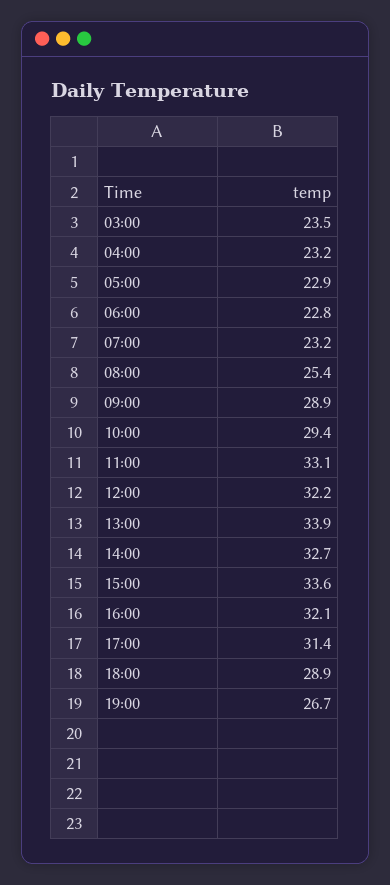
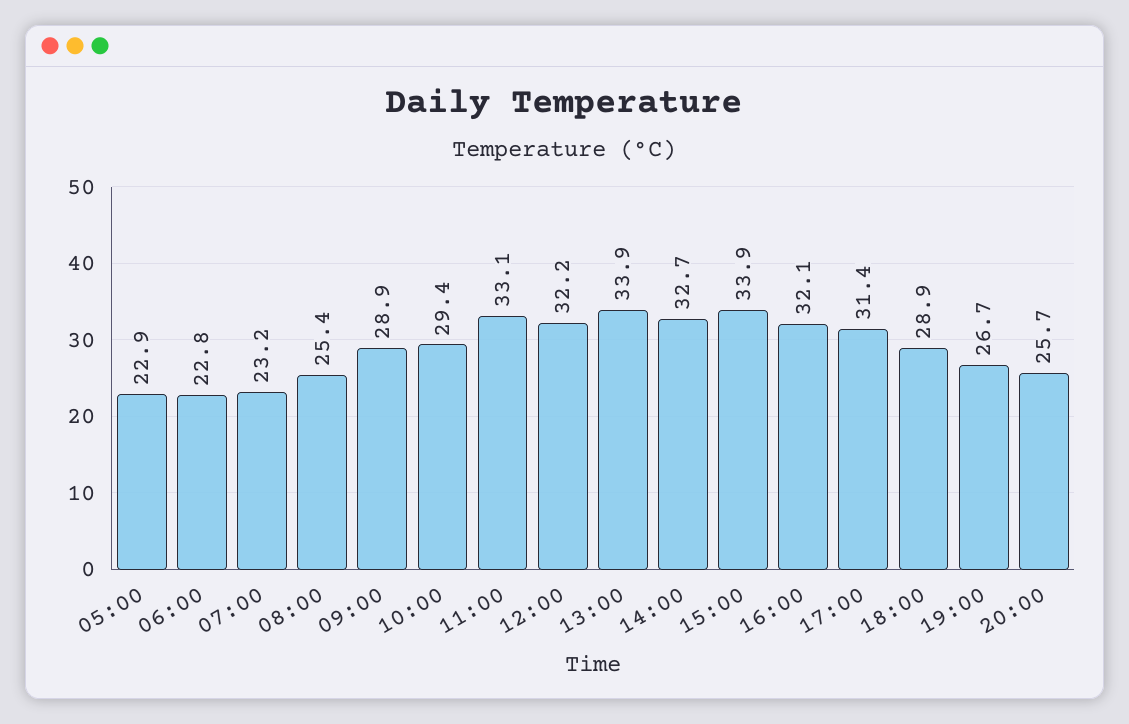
03:00: 23.5 -> none
04:00: 23.2 -> none
15:00: 33.6 -> 33.9
20:00: none -> 25.7

